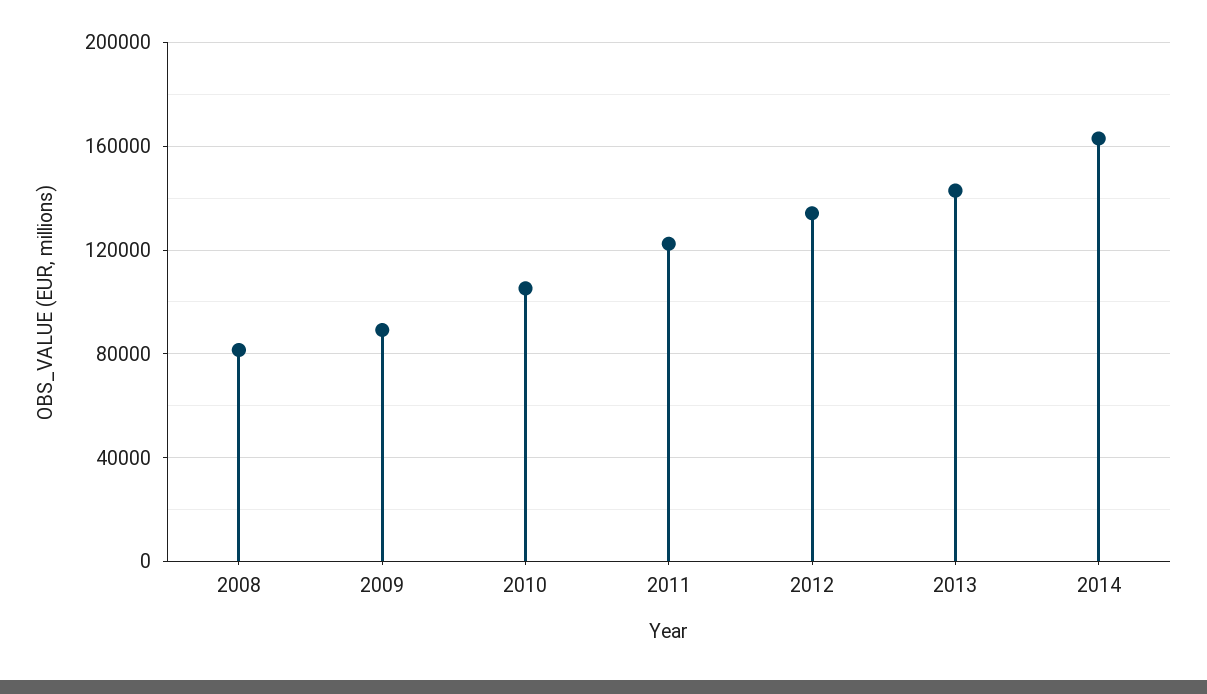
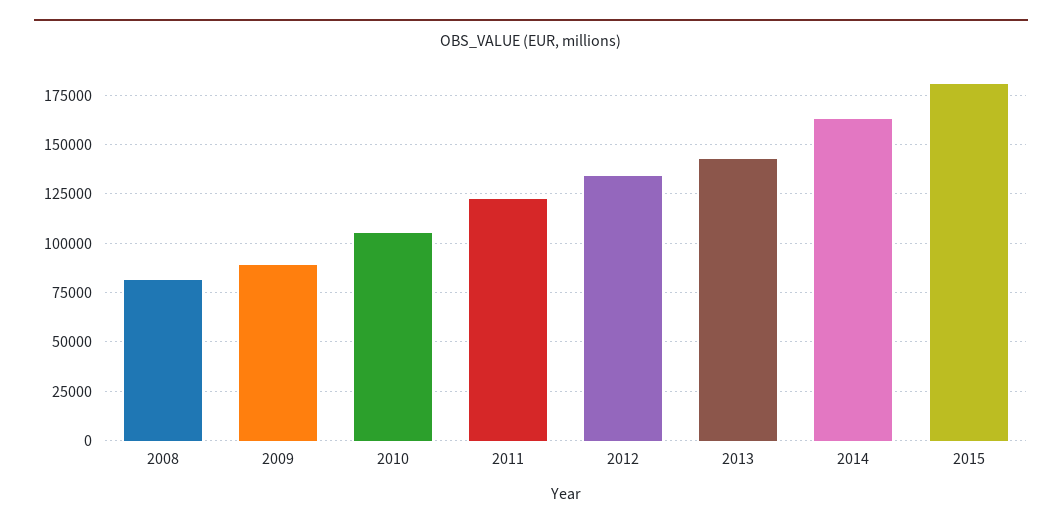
2015: none -> 180000

